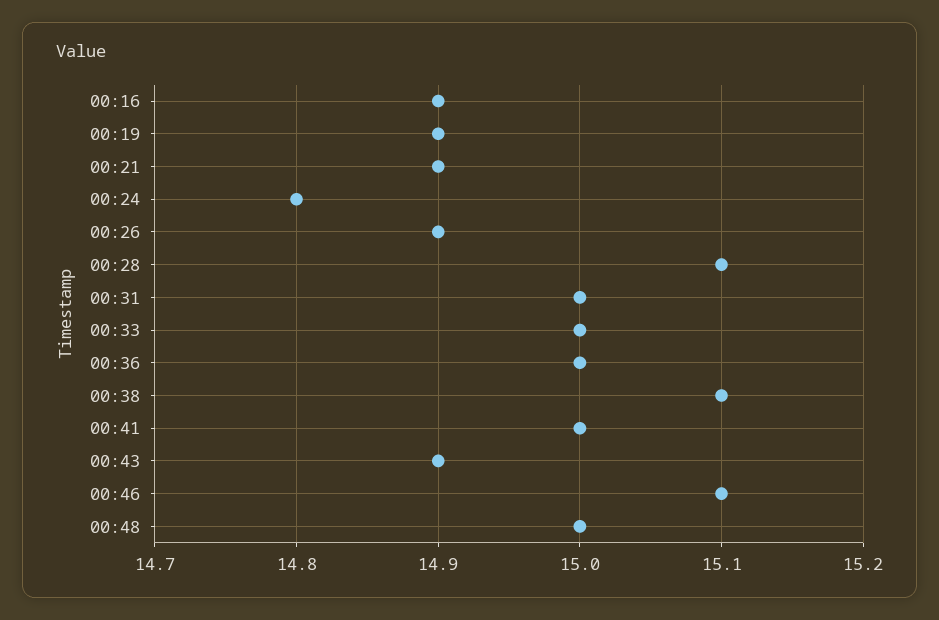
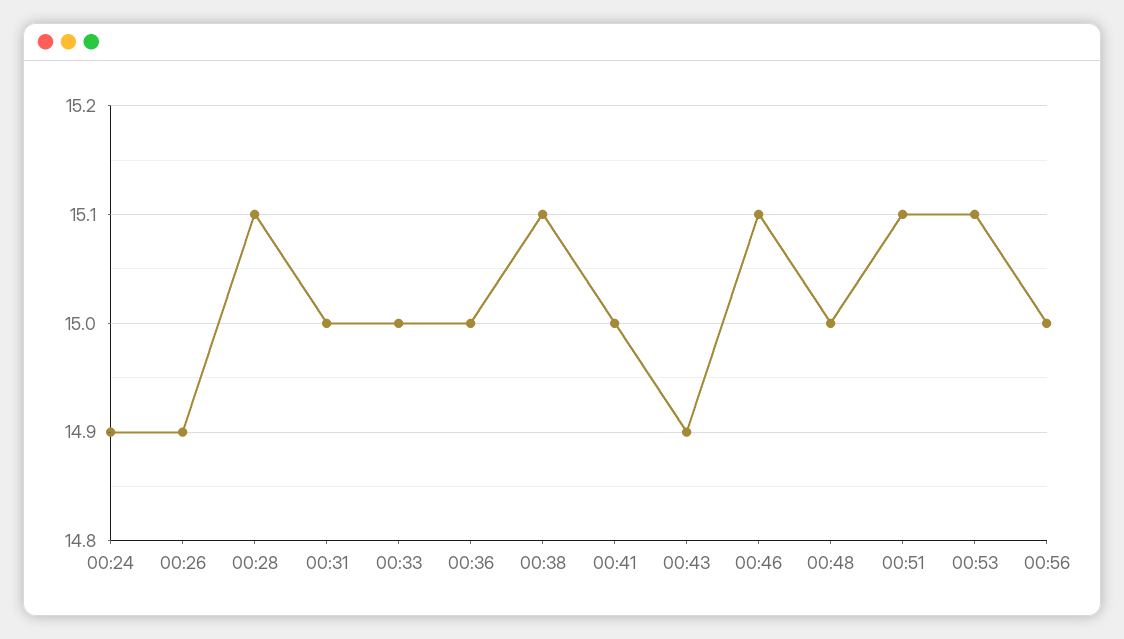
00:16: 14.9 -> none
00:19: 14.9 -> none
00:21: 14.9 -> none
00:24: 14.8 -> 14.9
00:51: none -> 15.1
00:53: none -> 15.1
00:56: none -> 15

